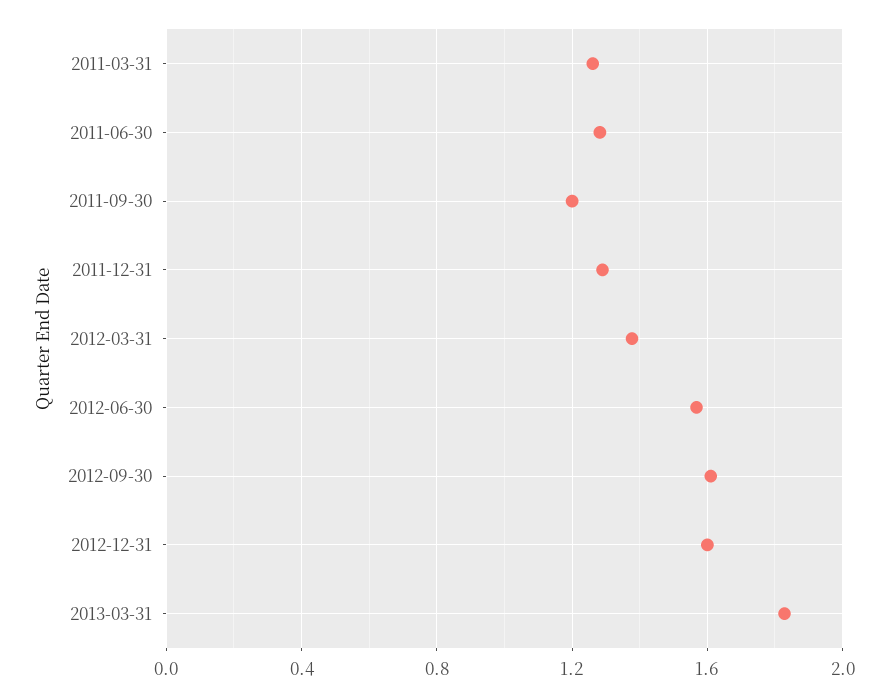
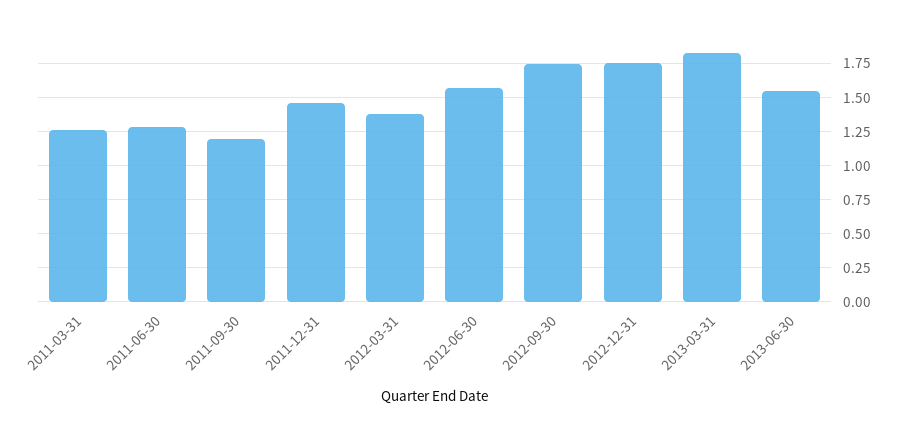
2011-12-31: 1.3 -> 1.45
2012-09-30: 1.6 -> 1.75
2012-12-31: 1.6 -> 1.75
2013-06-30: none -> 1.55

